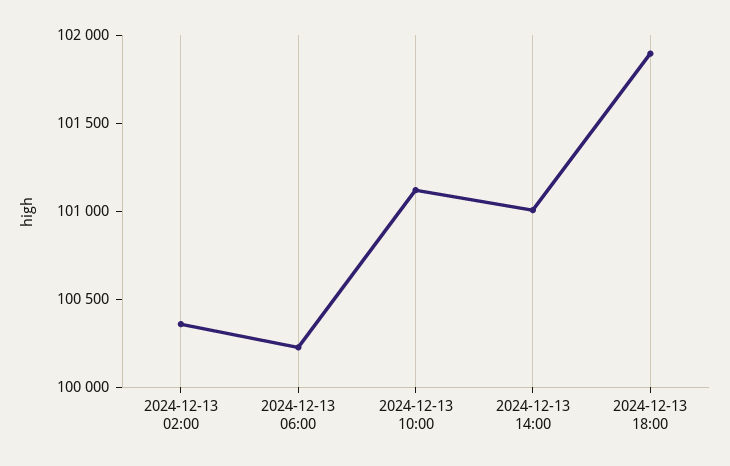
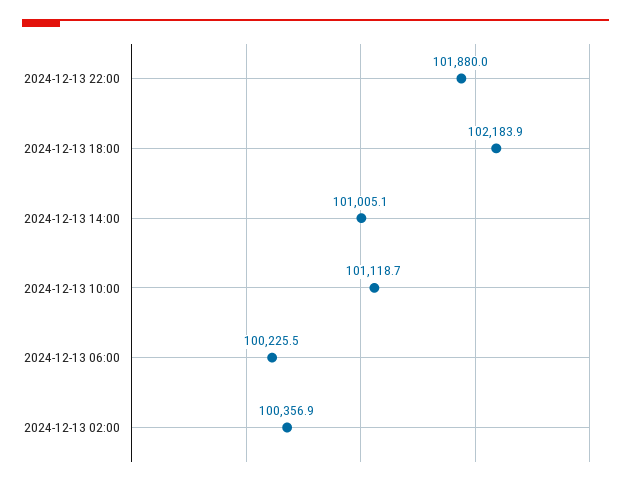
2024-12-13 18:00: 101900 -> 102183.9
2024-12-13 22:00: none -> 101880

